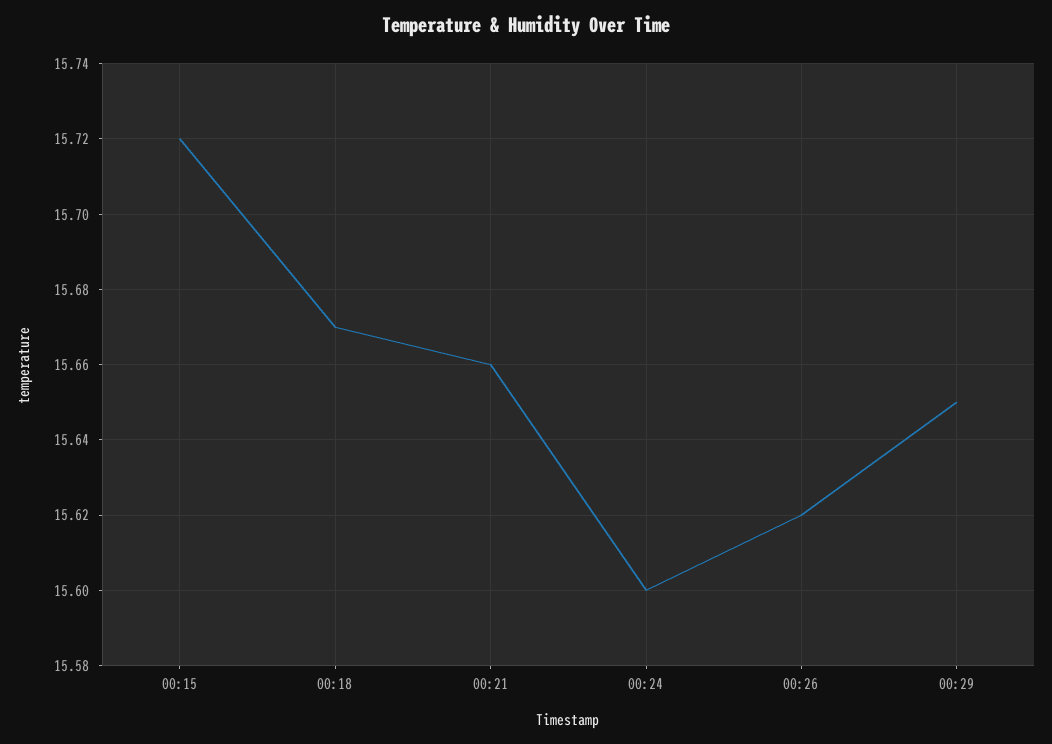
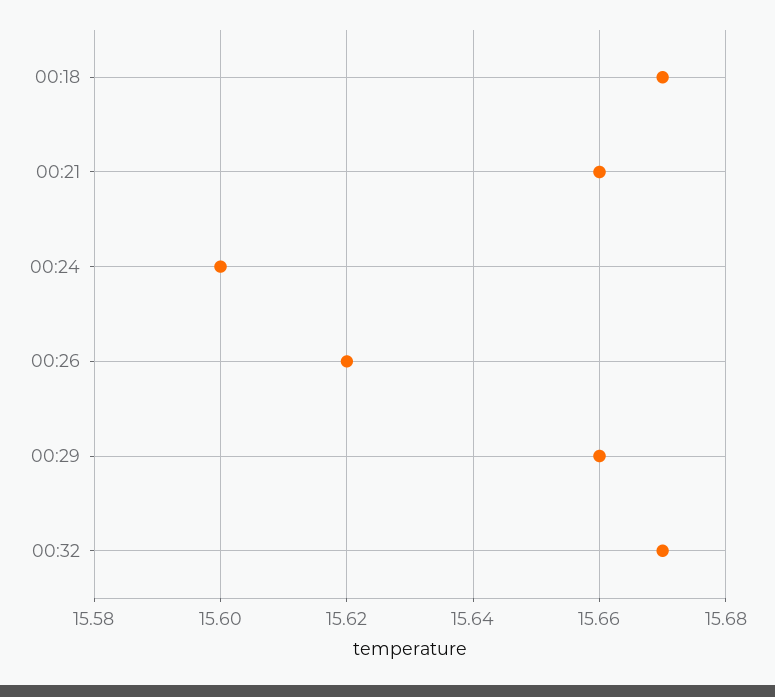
00:15: 15.72 -> none
00:29: 15.65 -> 15.66
00:32: none -> 15.67

